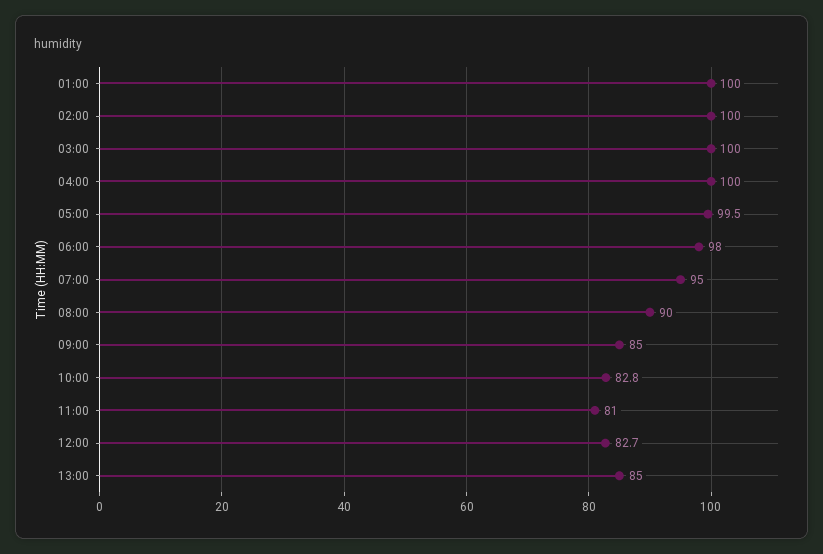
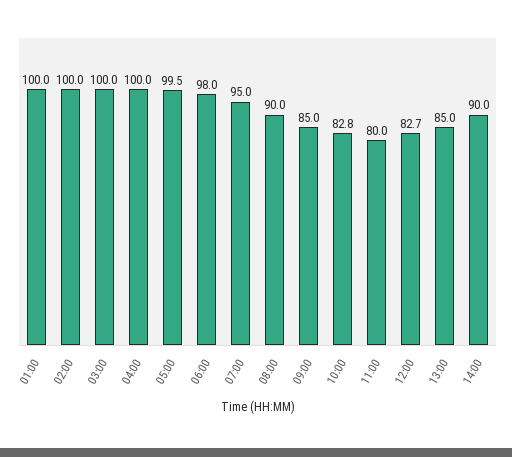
11:00: 81 -> 80
14:00: none -> 90

